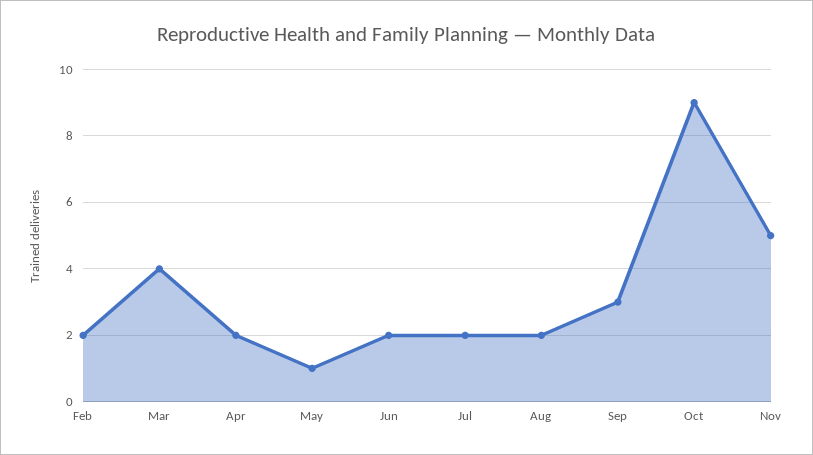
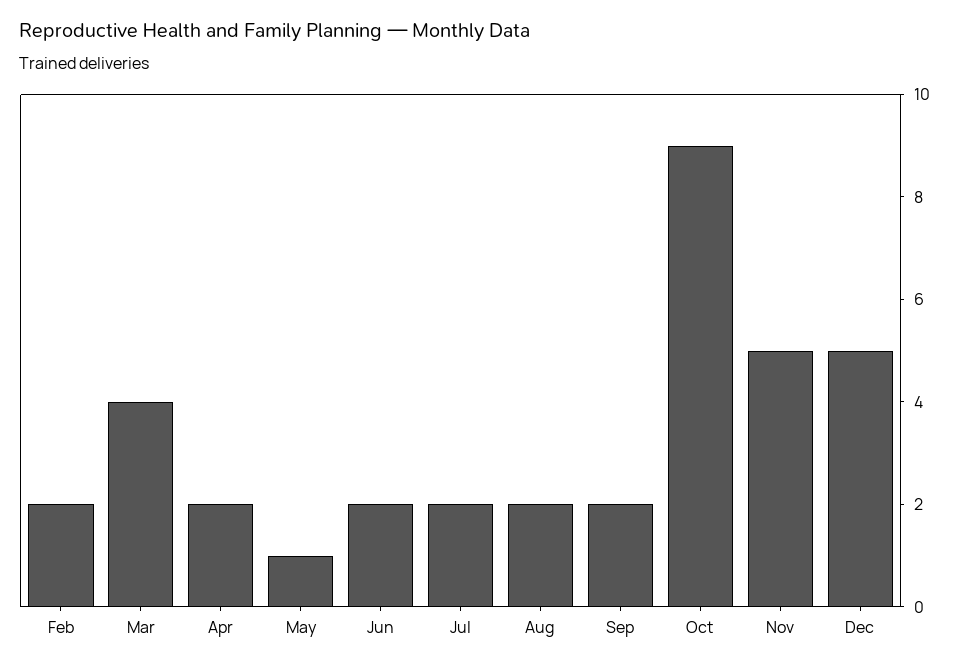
Sep: 3 -> 2
Dec: none -> 5

